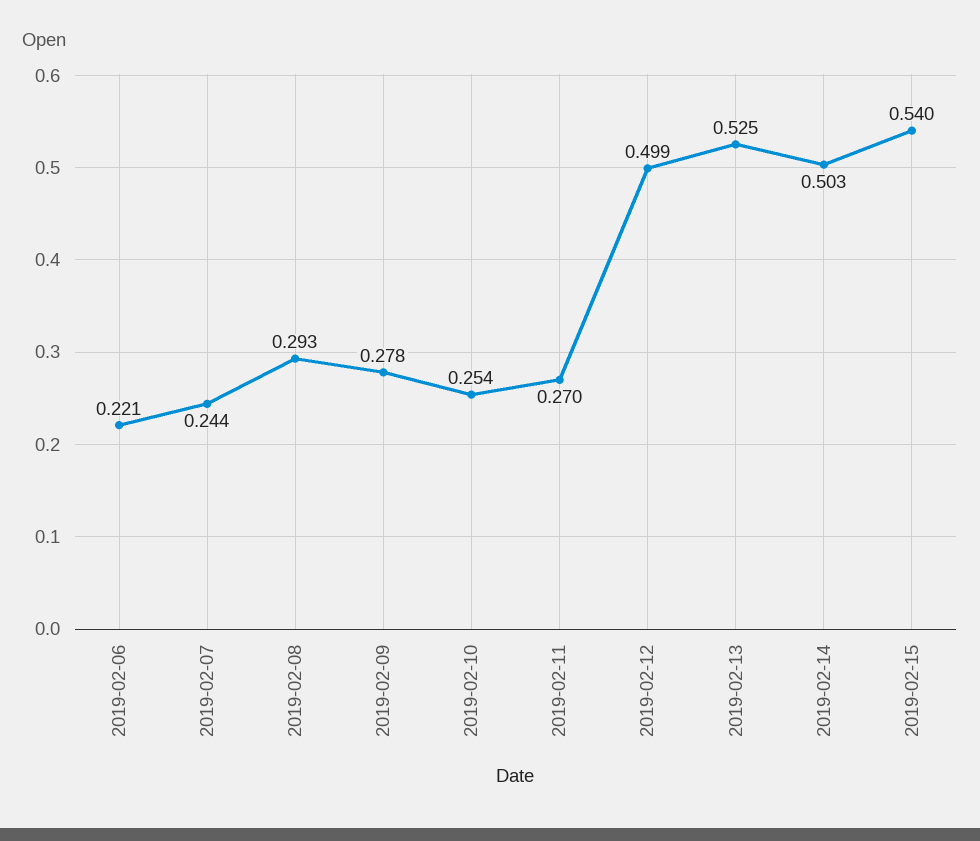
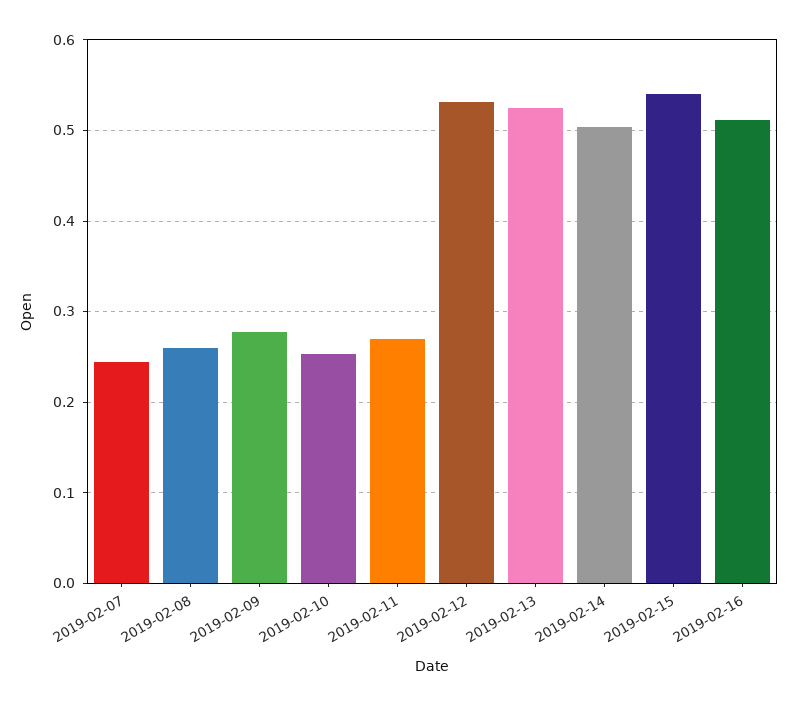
2019-02-06: 0.221 -> none
2019-02-08: 0.293 -> 0.26
2019-02-12: 0.499 -> 0.53
2019-02-16: none -> 0.51

